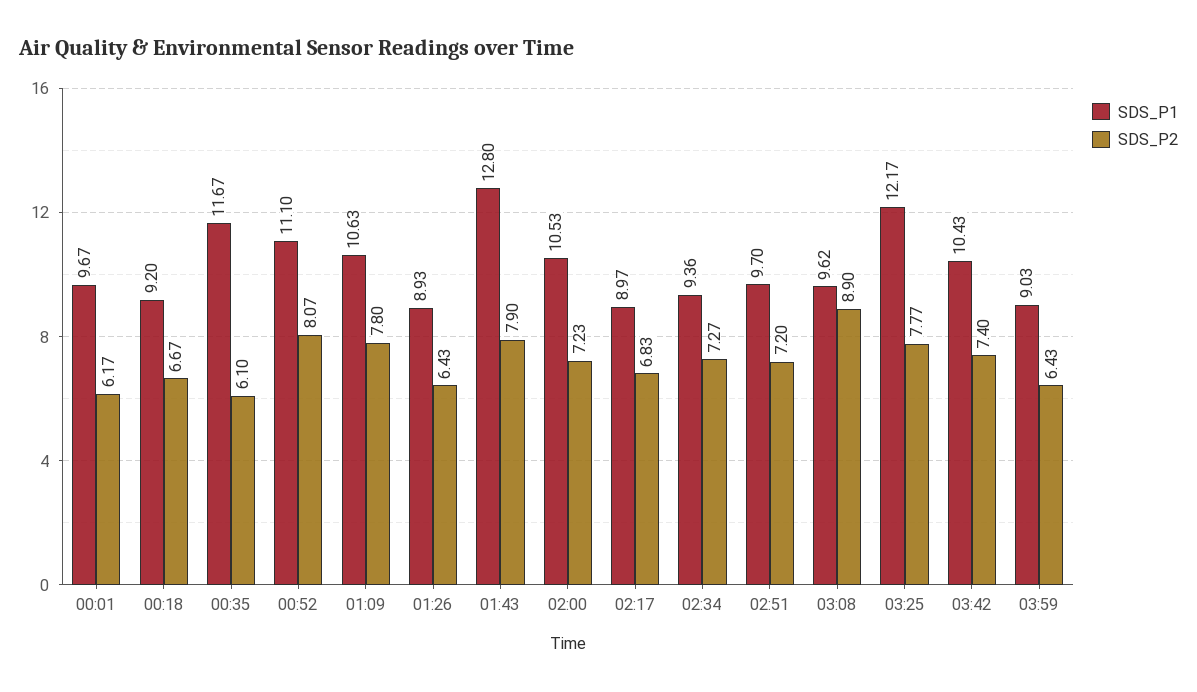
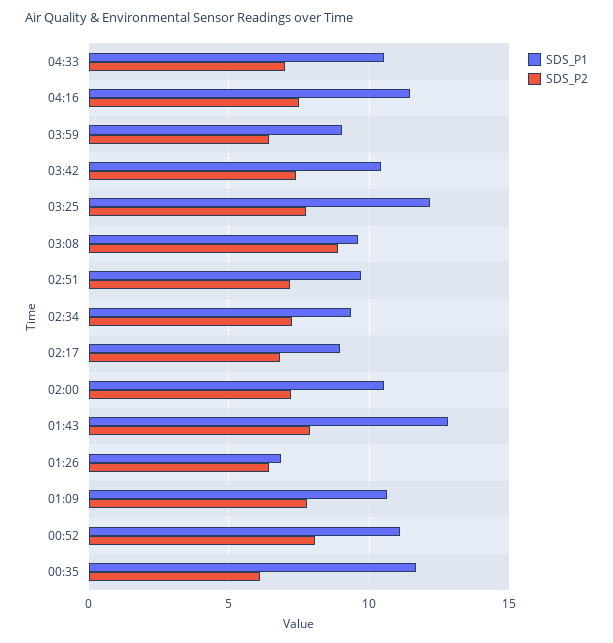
SDS_P1, 00:01: 9.67 -> none
SDS_P2, 00:01: 6.17 -> none
SDS_P1, 00:18: 9.2 -> none
SDS_P2, 00:18: 6.67 -> none
SDS_P1, 01:26: 8.93 -> 7
SDS_P1, 04:33: none -> 10.5
SDS_P2, 04:33: none -> 7
SDS_P1, 04:16: none -> 11.5
SDS_P2, 04:16: none -> 7.5

